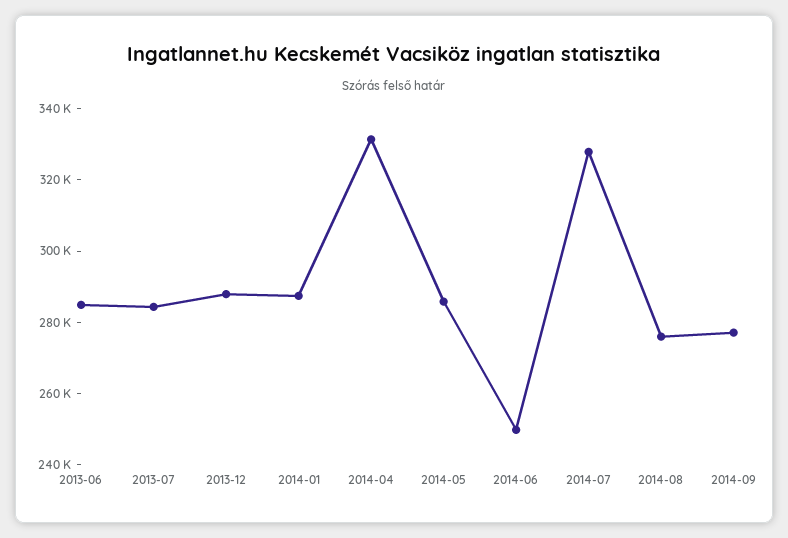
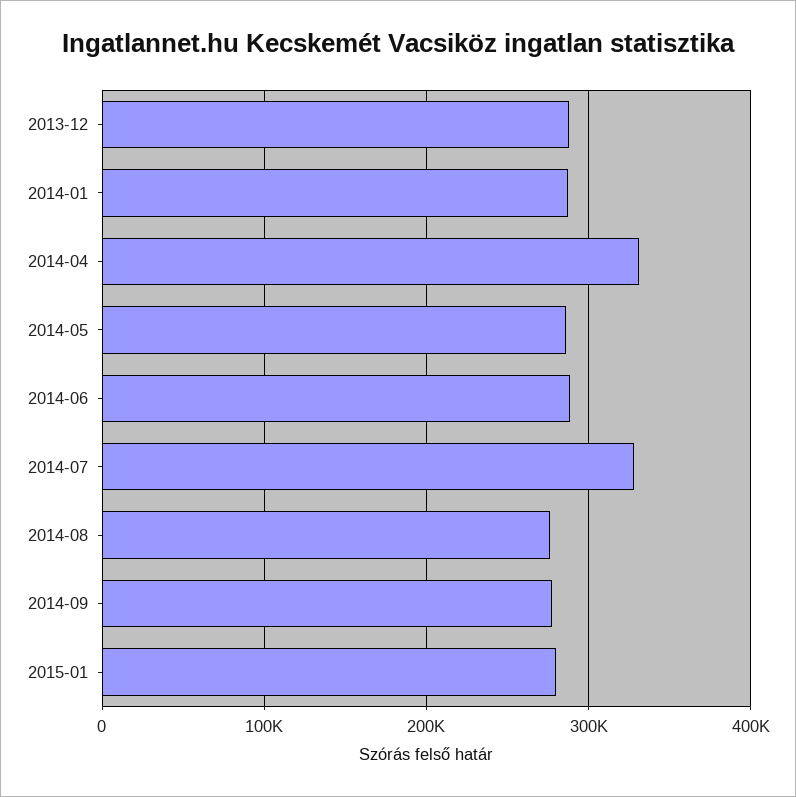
2013-06: 285000 -> none
2013-07: 285000 -> none
2014-06: 250000 -> 290000
2015-01: none -> 280000

